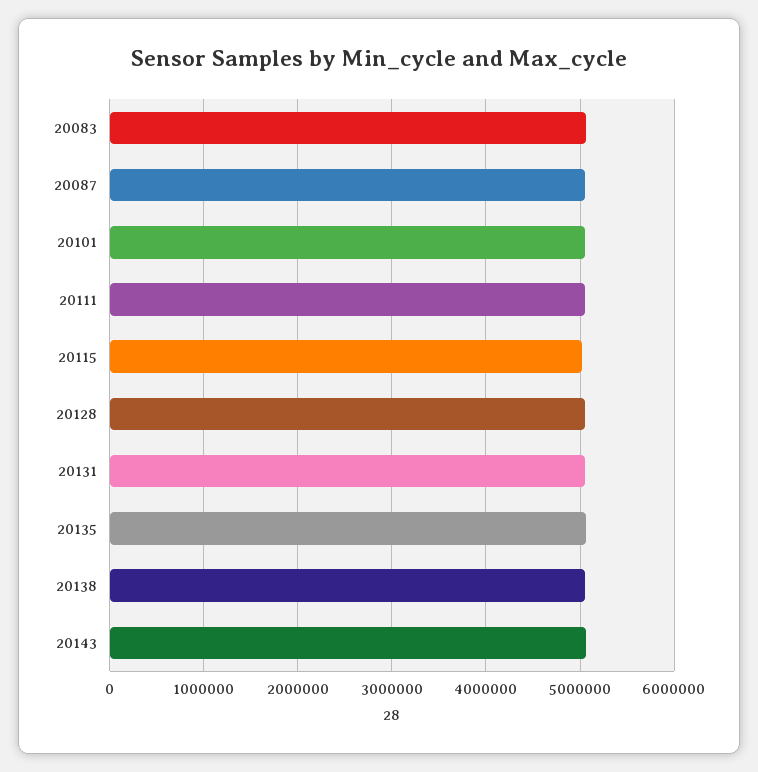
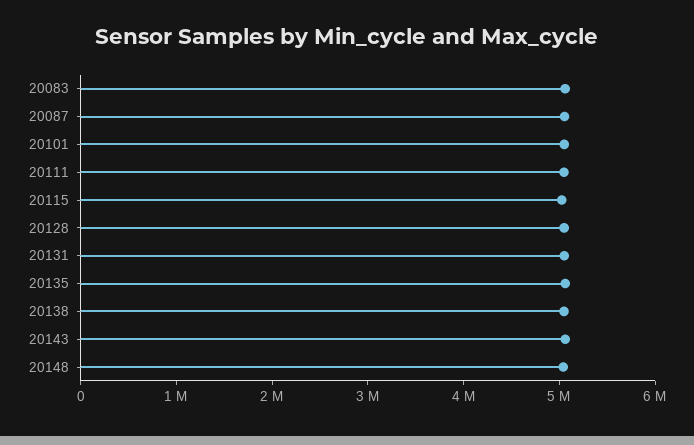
20148: none -> 5000000

